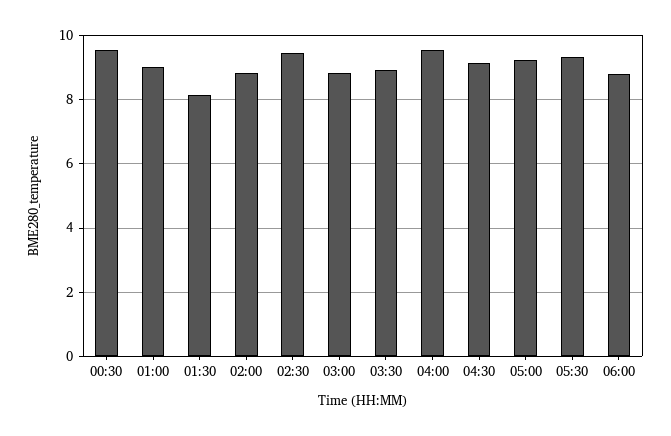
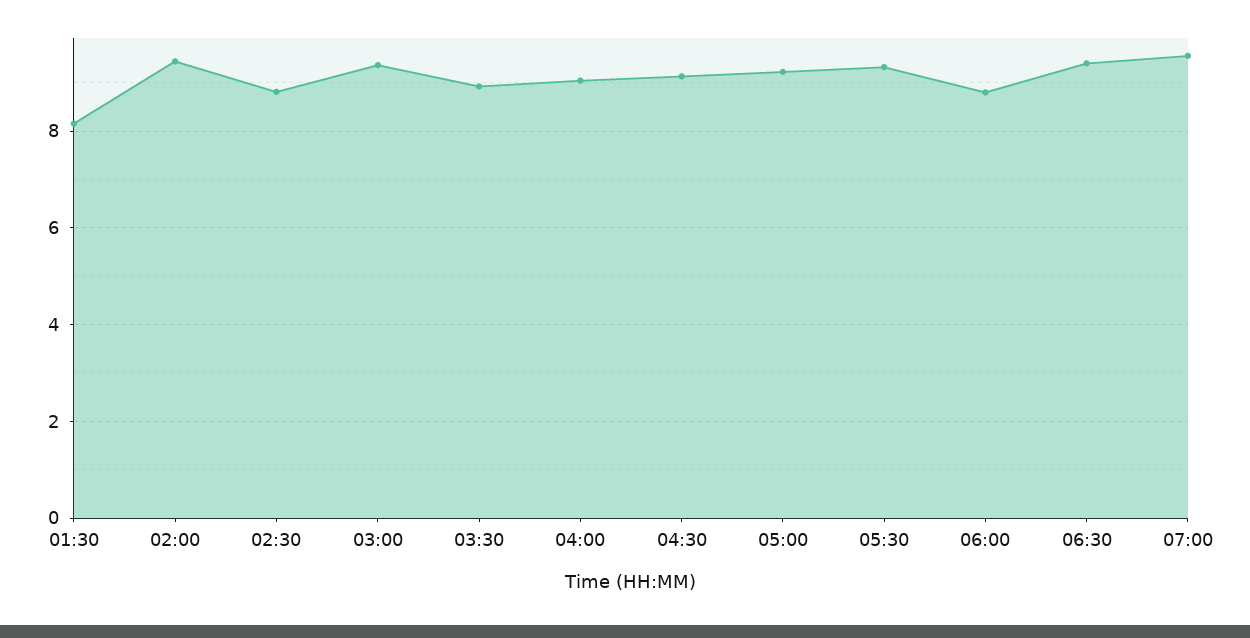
00:30: 9.6 -> none
01:00: 9 -> none
02:00: 8.8 -> 9.4
02:30: 9.4 -> 8.8
03:00: 8.8 -> 9.4
04:00: 9.6 -> 9
06:30: none -> 9.4
07:00: none -> 9.6

